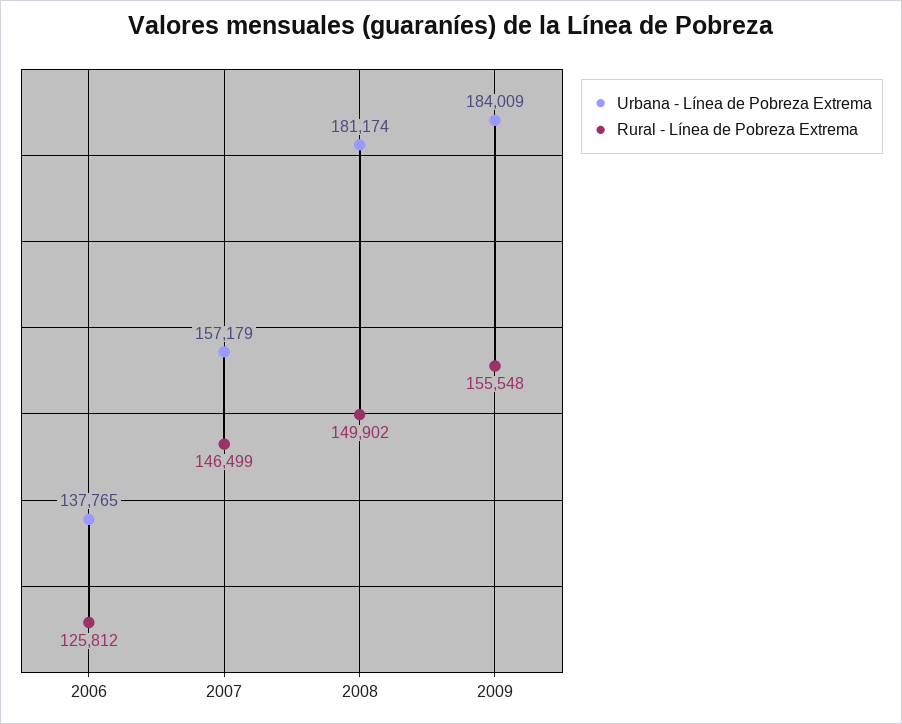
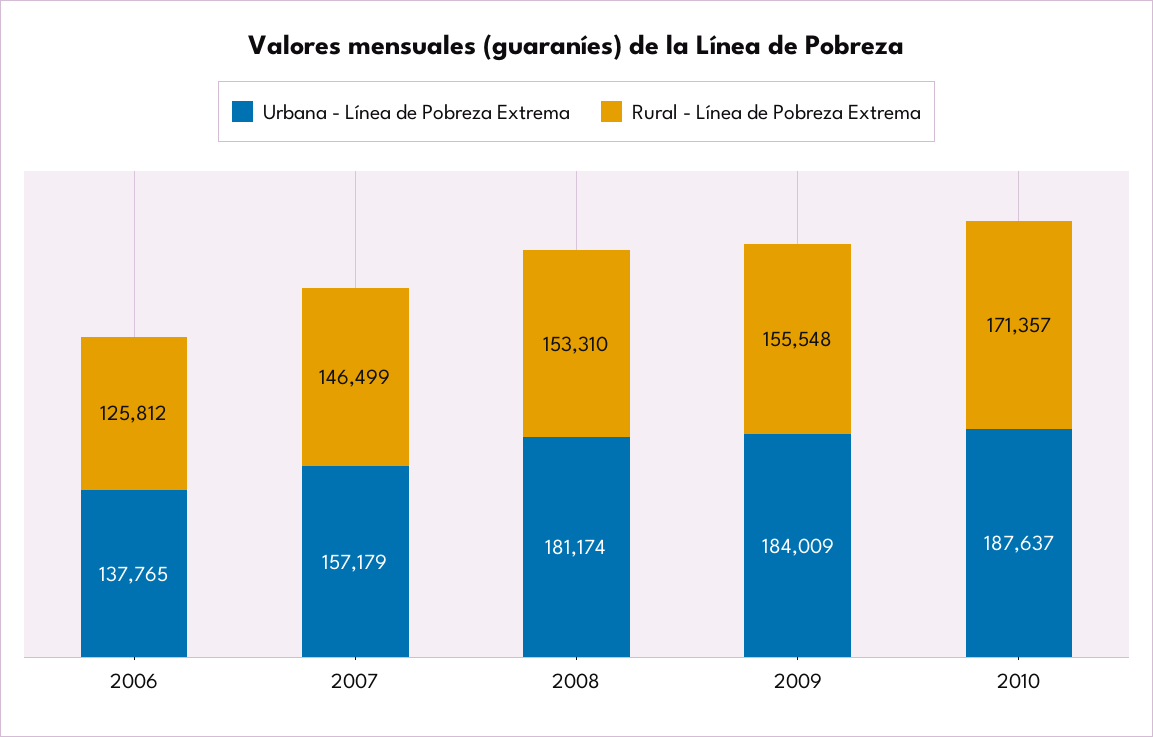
Rural - Línea de Pobreza Extrema, 2008: 149902 -> 153310
Urbana - Línea de Pobreza Extrema, 2010: none -> 187637
Rural - Línea de Pobreza Extrema, 2010: none -> 171357

